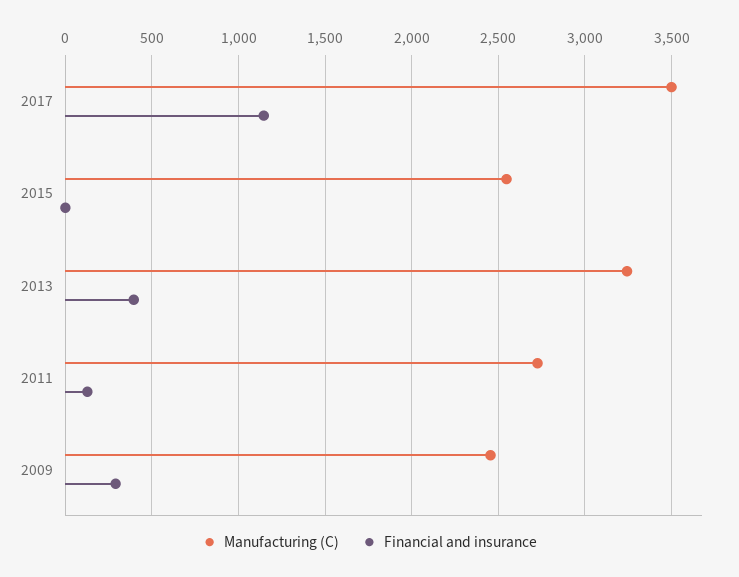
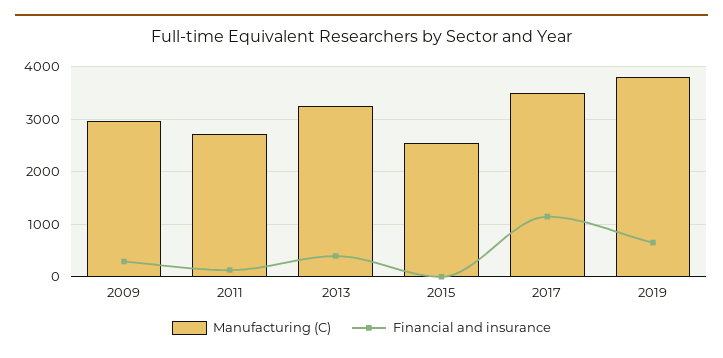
Manufacturing (C), 2009: 2450 -> 3000
Manufacturing (C), 2019: none -> 3800
Financial and insurance, 2019: none -> 600

